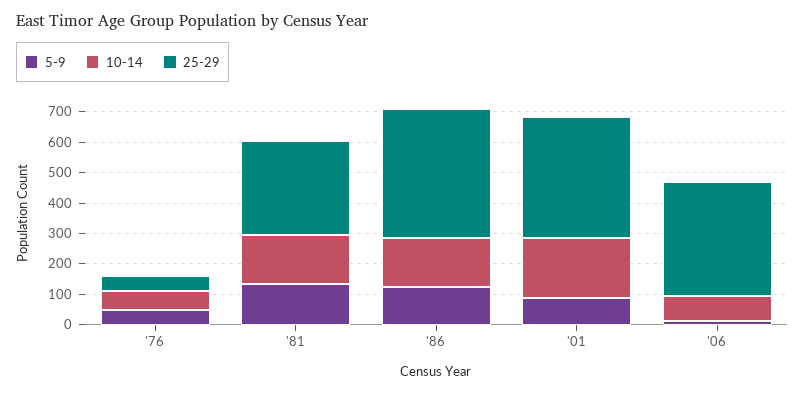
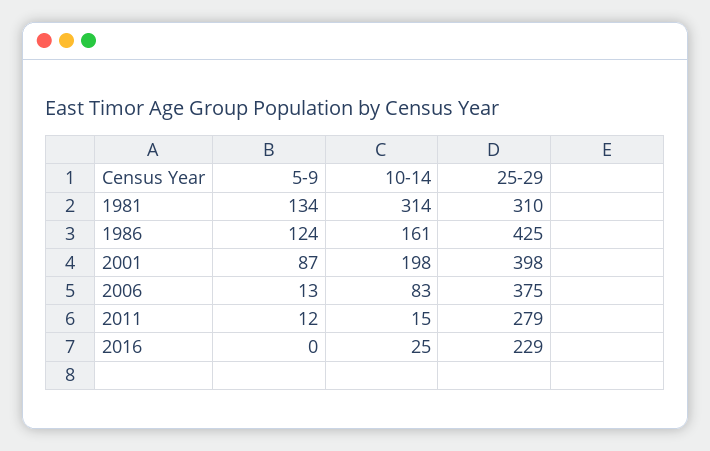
5-9, '76: 50 -> none
10-14, '76: 50 -> none
25-29, '76: 50 -> none
10-14, '81: 150 -> 314
5-9, 2011: none -> 12
10-14, 2011: none -> 15
25-29, 2011: none -> 279
5-9, 2016: none -> 0
10-14, 2016: none -> 25
25-29, 2016: none -> 229

